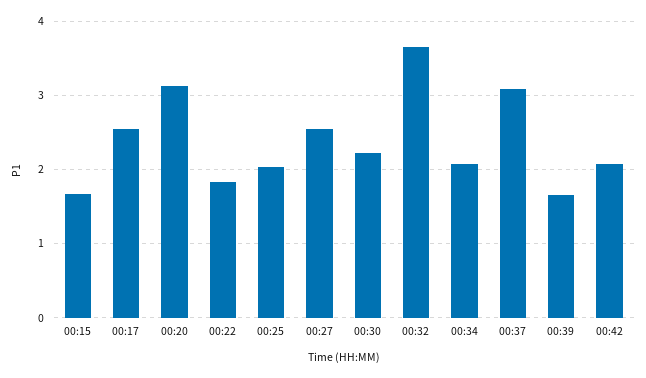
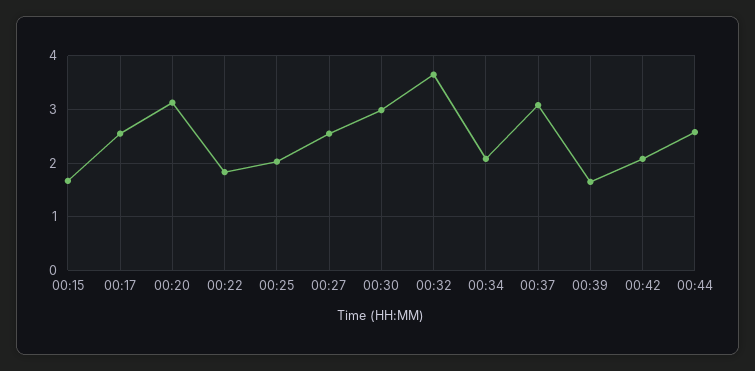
00:30: 2.2 -> 3
00:44: none -> 2.6

